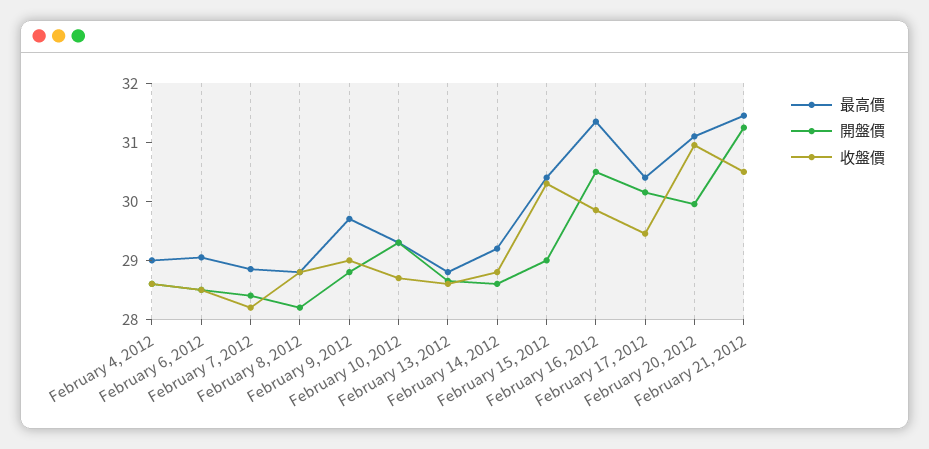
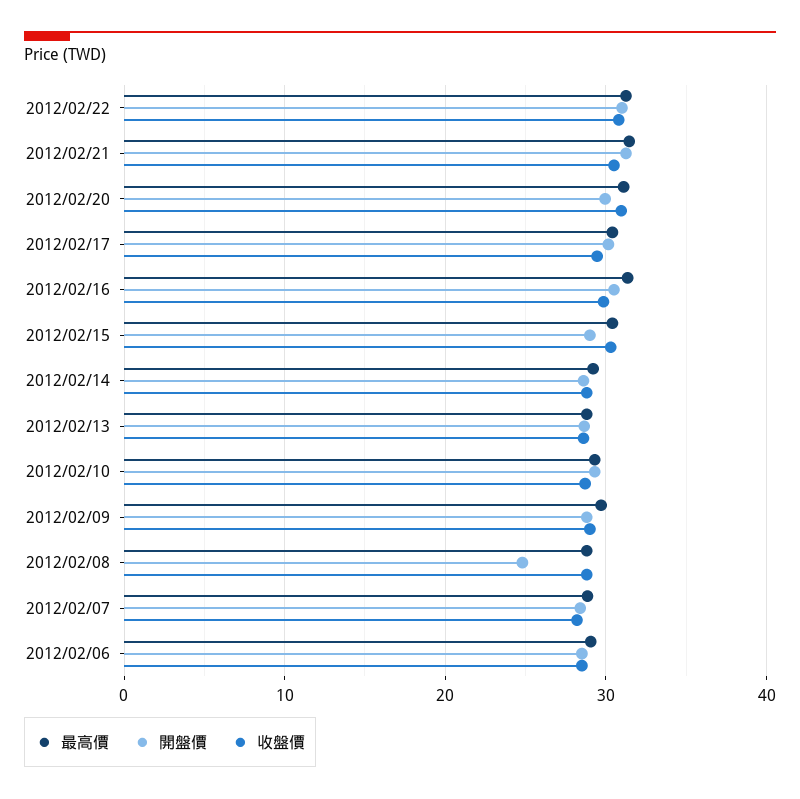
最高價, February 4, 2012: 29 -> none
開盤價, February 4, 2012: 28.6 -> none
收盤價, February 4, 2012: 28.6 -> none
開盤價, February 8, 2012: 28.2 -> 25
最高價, 2012/02/22: none -> 31
開盤價, 2012/02/22: none -> 31
收盤價, 2012/02/22: none -> 31

